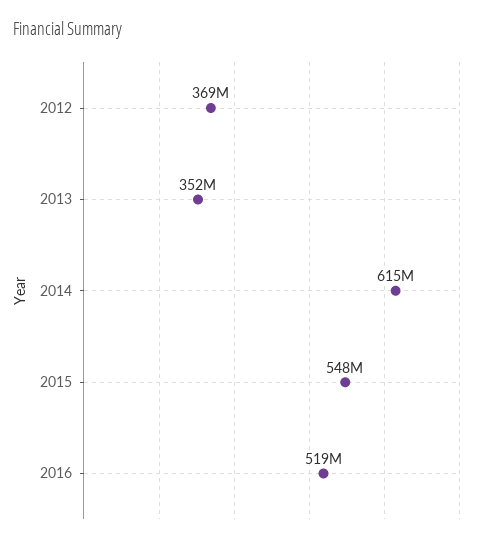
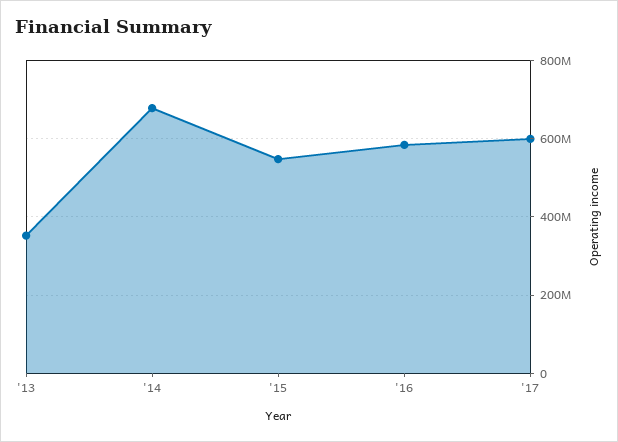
2012: 369000000 -> none
2014: 615000000 -> 680000000
2016: 519000000 -> 580000000
'17: none -> 600000000

